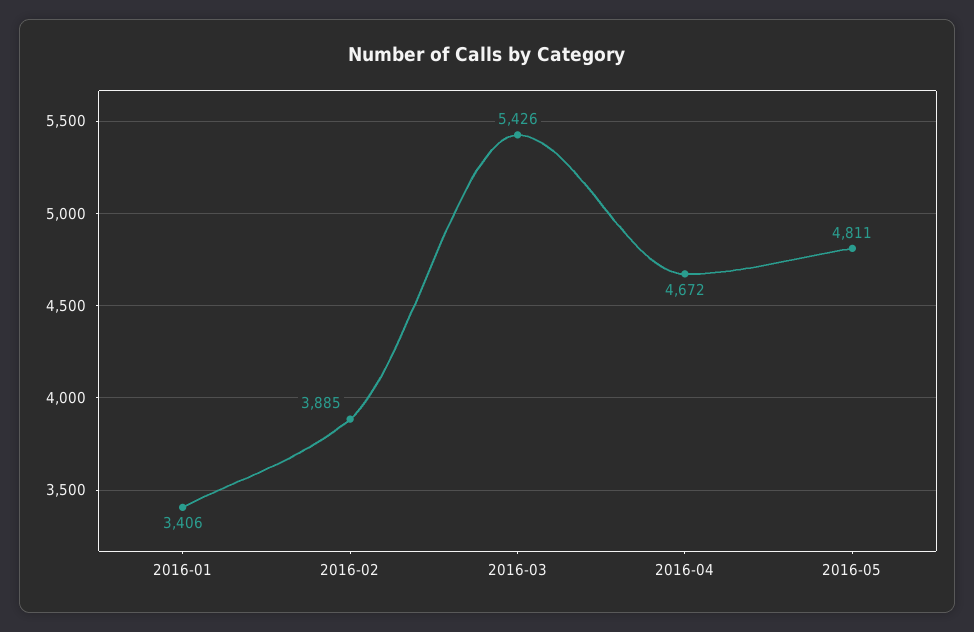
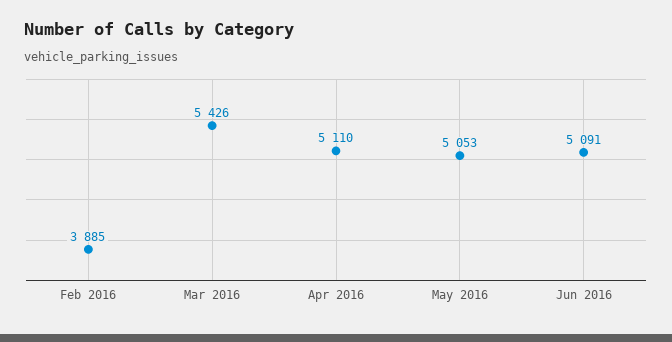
2016-01: 3406 -> none
2016-04: 4672 -> 5110
2016-05: 4811 -> 5053
Jun 2016: none -> 5091

